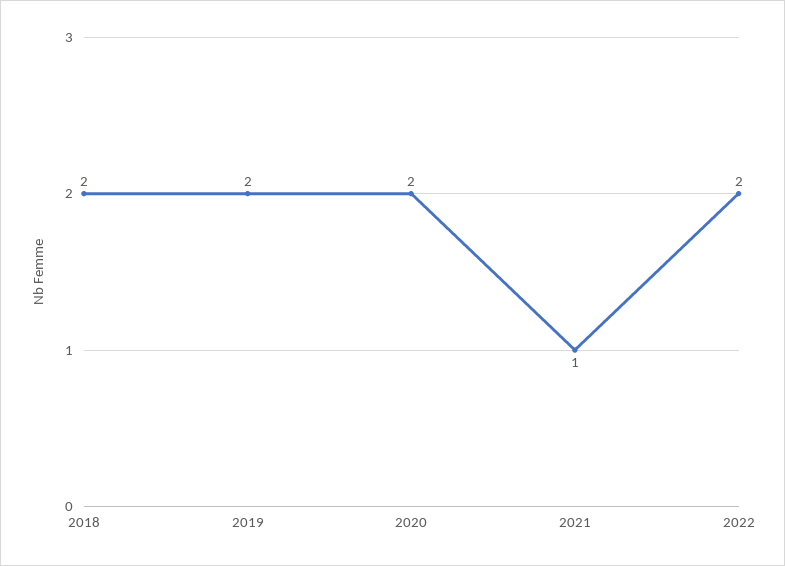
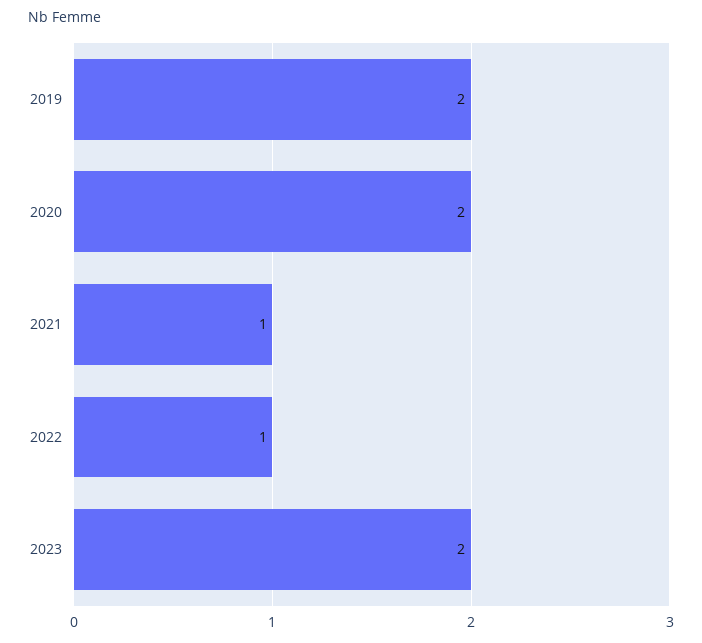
2018: 2 -> none
2022: 2 -> 1
2023: none -> 2

